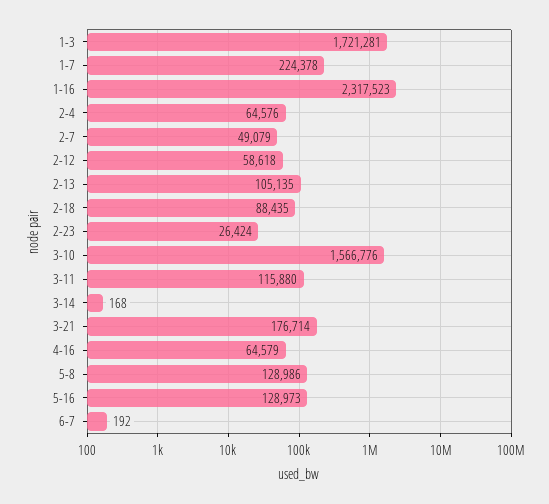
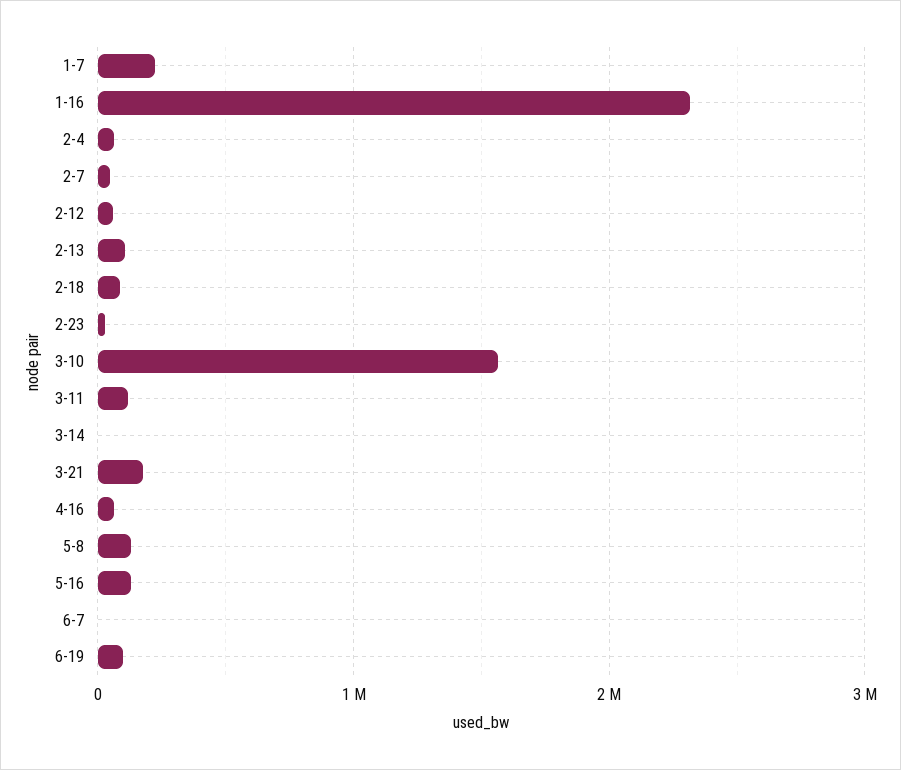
1-3: 1721281 -> none
6-19: none -> 100000

